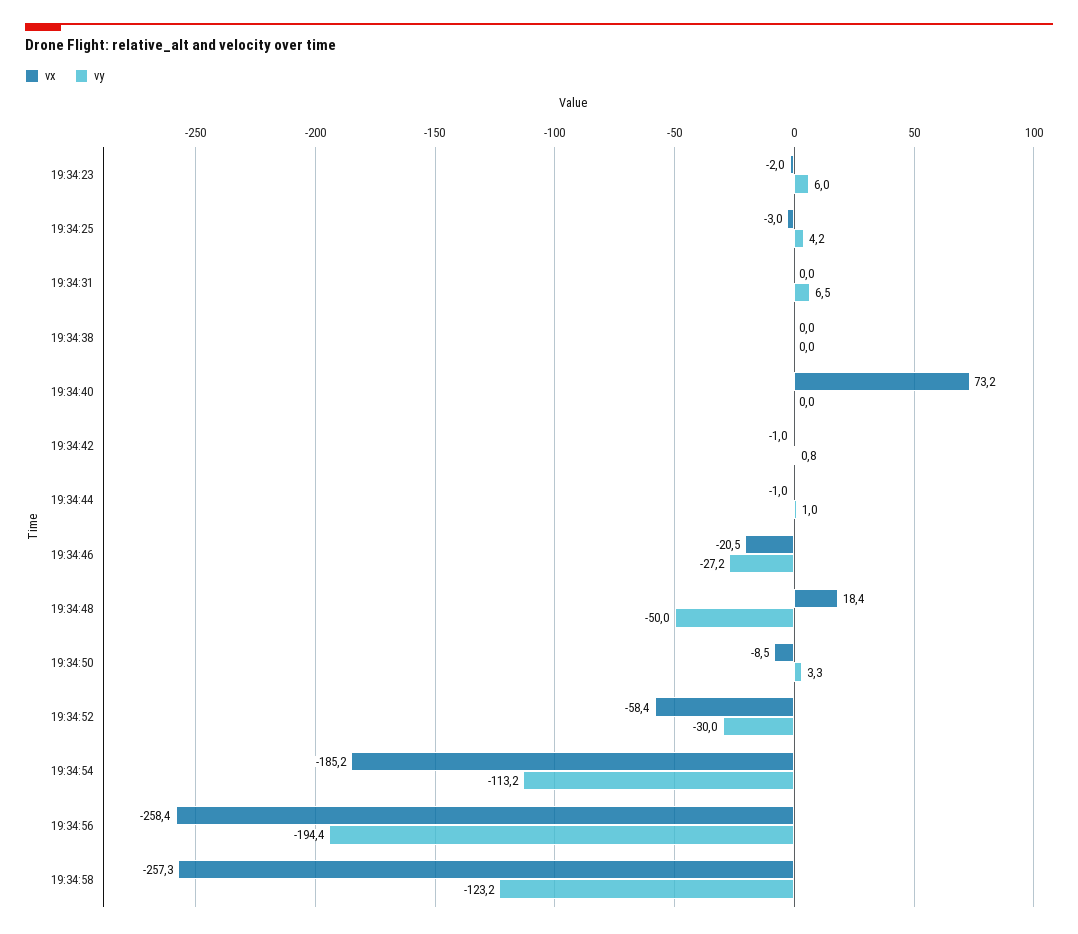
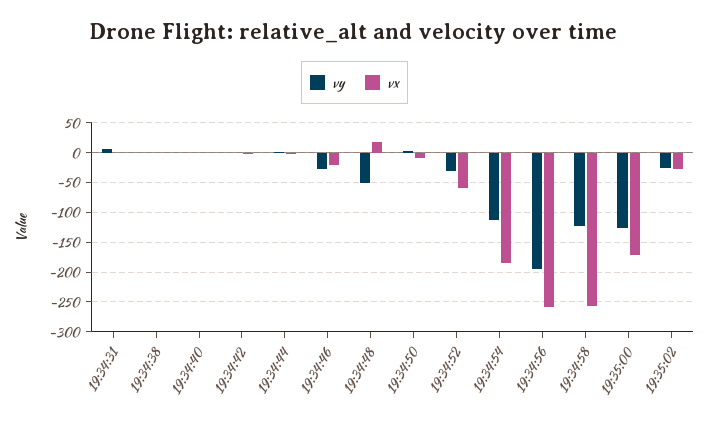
vx, 19:34:23: -2 -> none
vy, 19:34:23: 6 -> none
vx, 19:34:25: -3 -> none
vy, 19:34:25: 4.2 -> none
vx, 19:34:40: 73.2 -> 0
vy, 19:35:00: none -> -125
vx, 19:35:00: none -> -175
vy, 19:35:02: none -> -25
vx, 19:35:02: none -> -25

